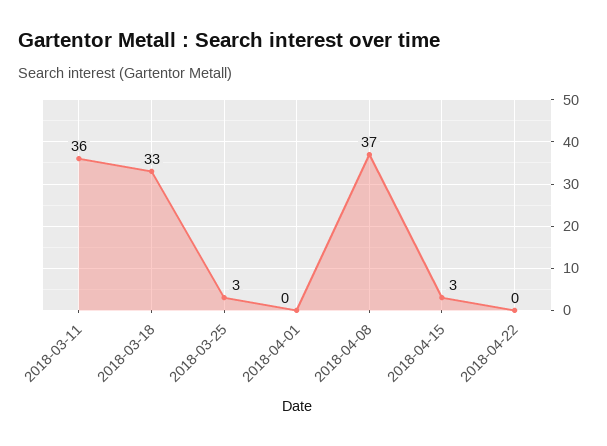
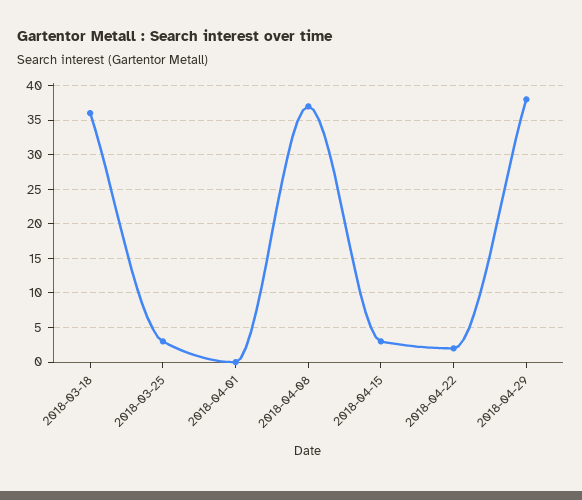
2018-03-11: 36 -> none
2018-03-18: 33 -> 36
2018-04-22: 0 -> 2
2018-04-29: none -> 38

